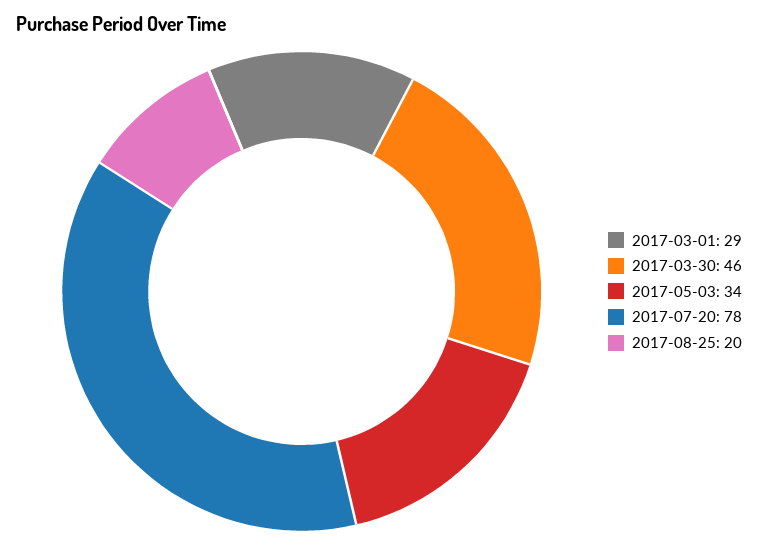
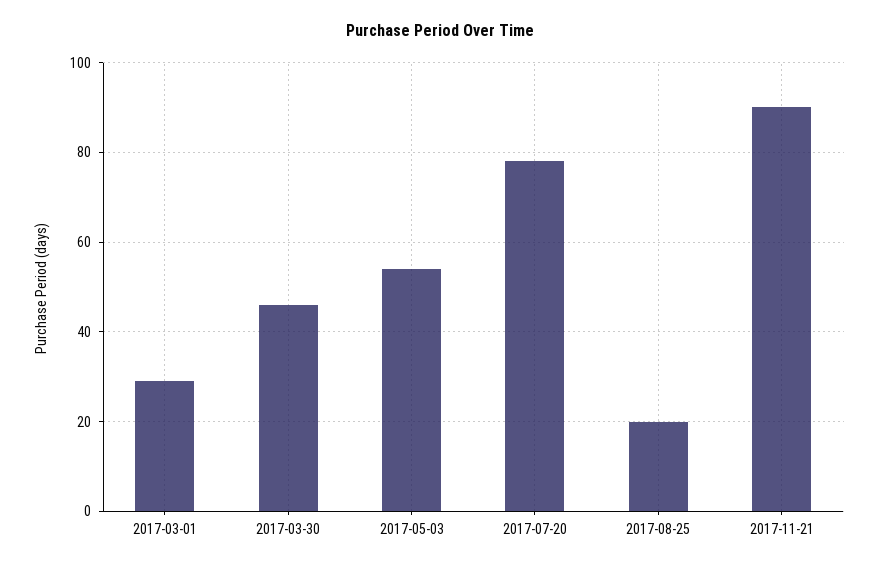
2017-05-03: 34 -> 55
2017-11-21: none -> 90

